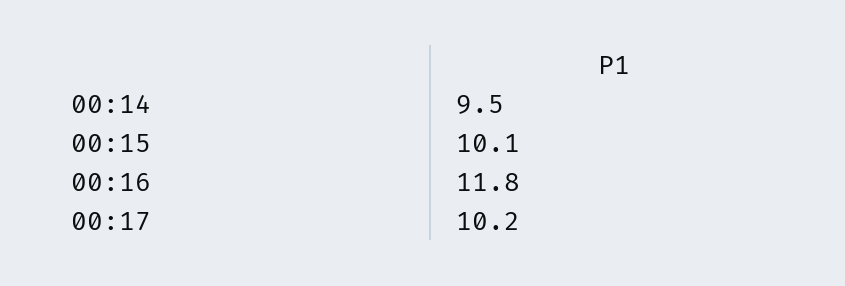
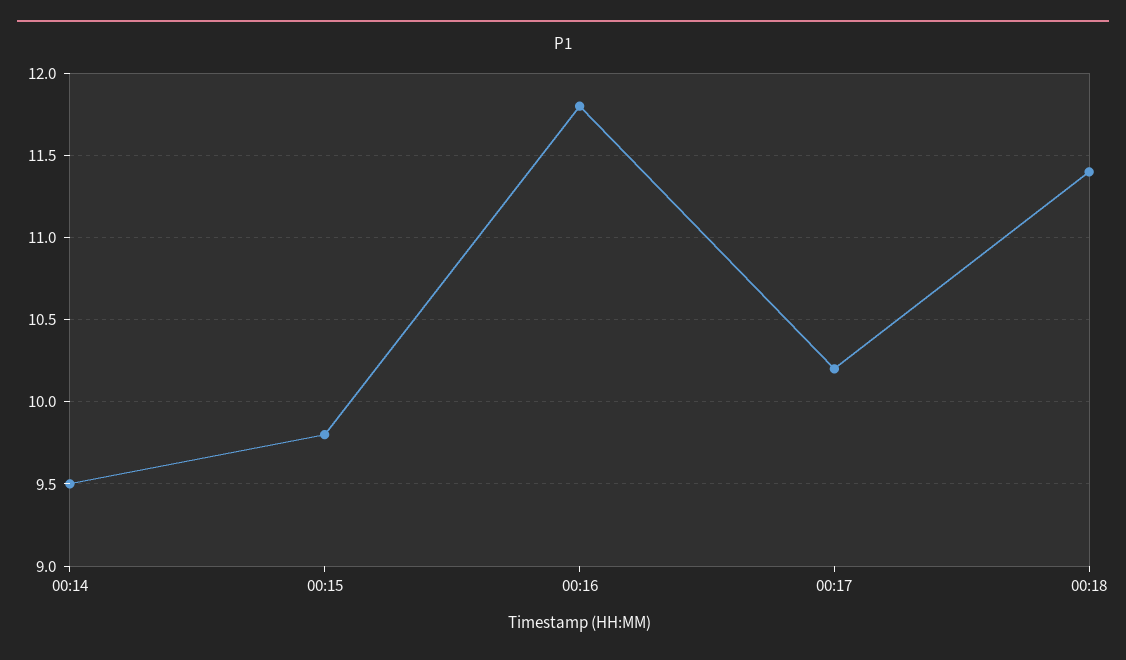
00:15: 10.1 -> 9.8
00:18: none -> 11.4

